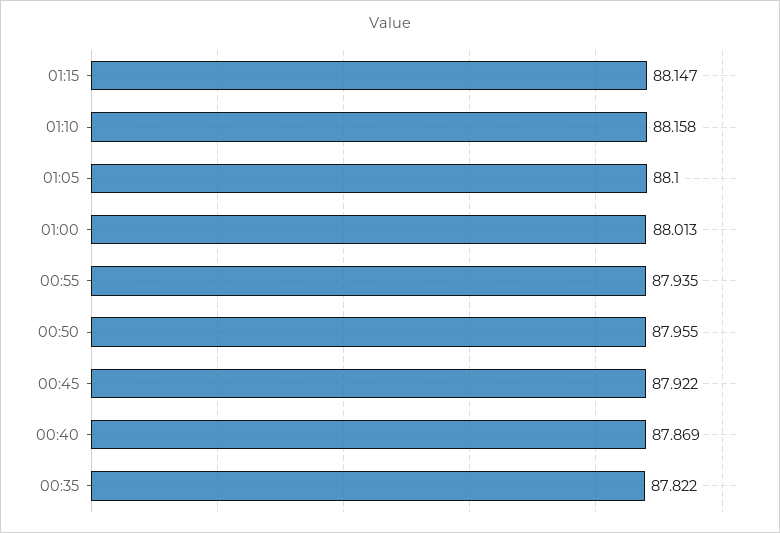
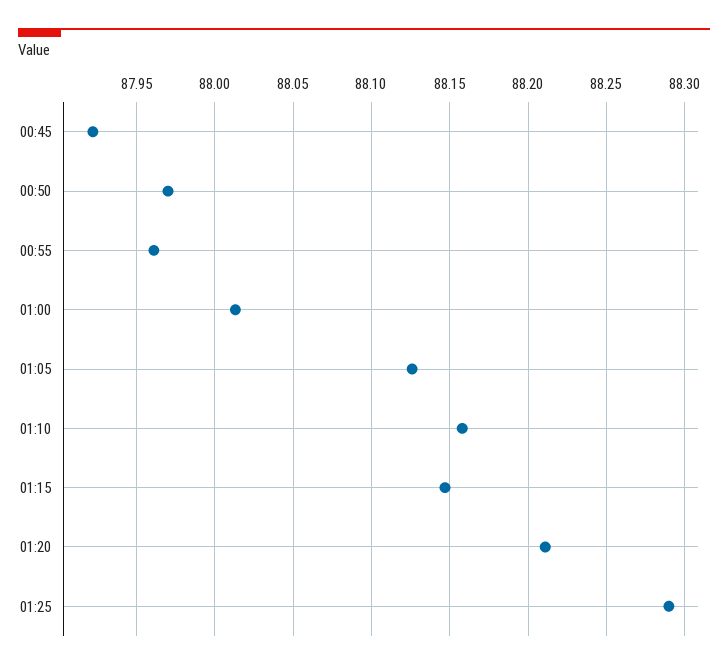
01:05: 88.1 -> 88.125
00:55: 87.935 -> 87.96
00:50: 87.955 -> 87.97
00:40: 87.869 -> none
00:35: 87.822 -> none
01:20: none -> 88.21
01:25: none -> 88.29

